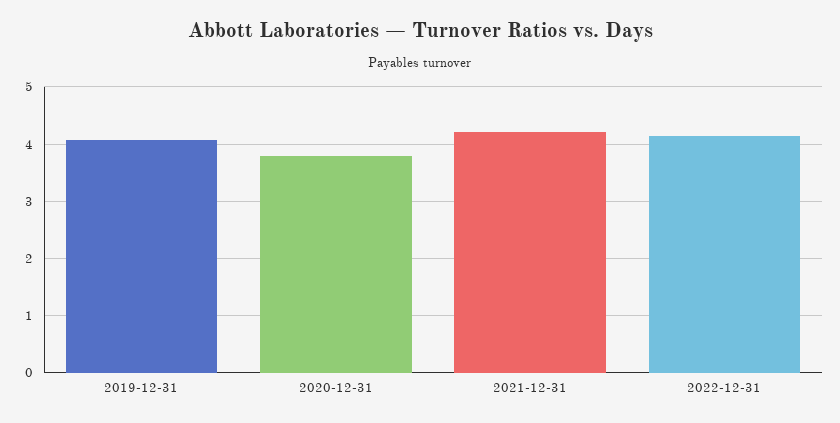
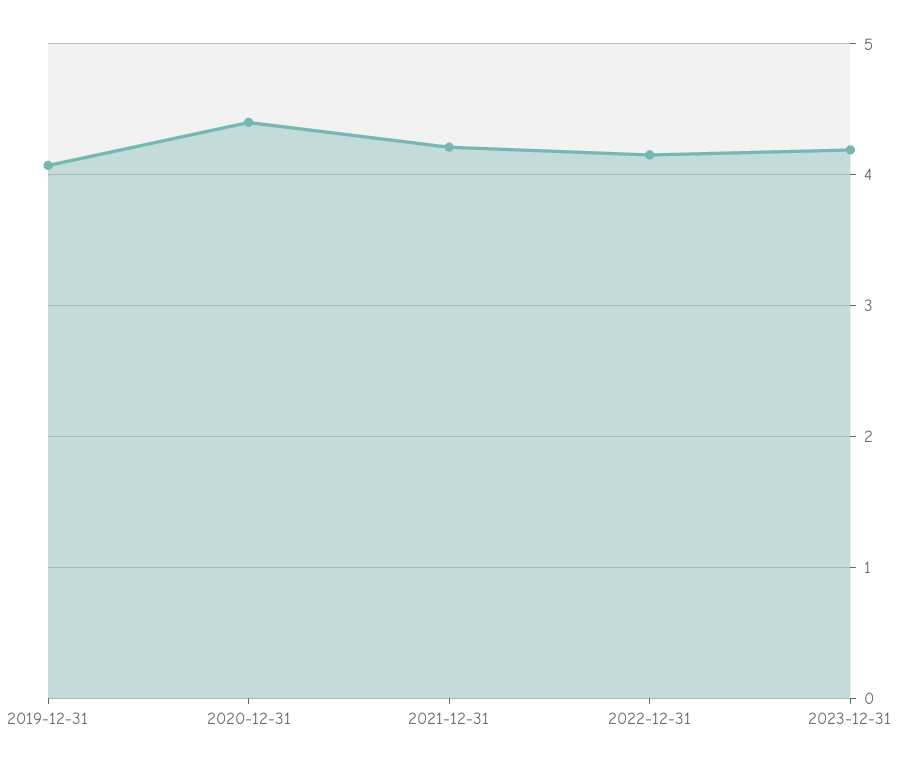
2020-12-31: 3.8 -> 4.4
2023-12-31: none -> 4.2

